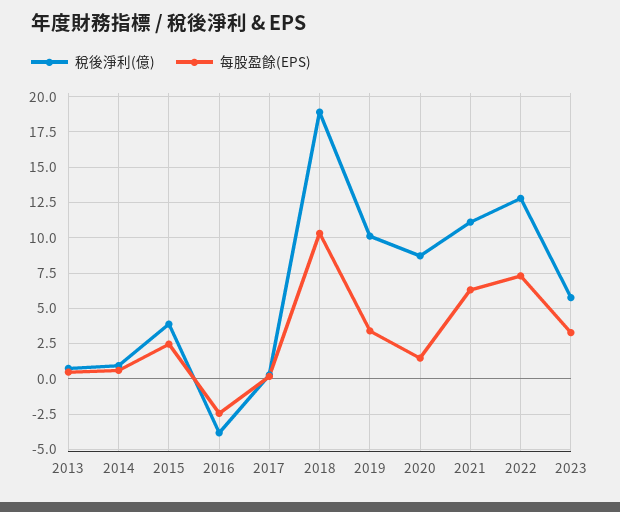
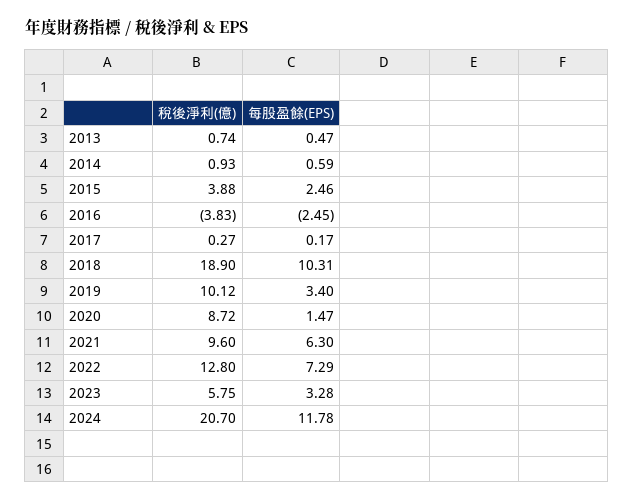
稅後淨利(億), 2021: 11 -> 9.6
稅後淨利(億), 2024: none -> 20.7
每股盈餘(EPS), 2024: none -> 11.78

